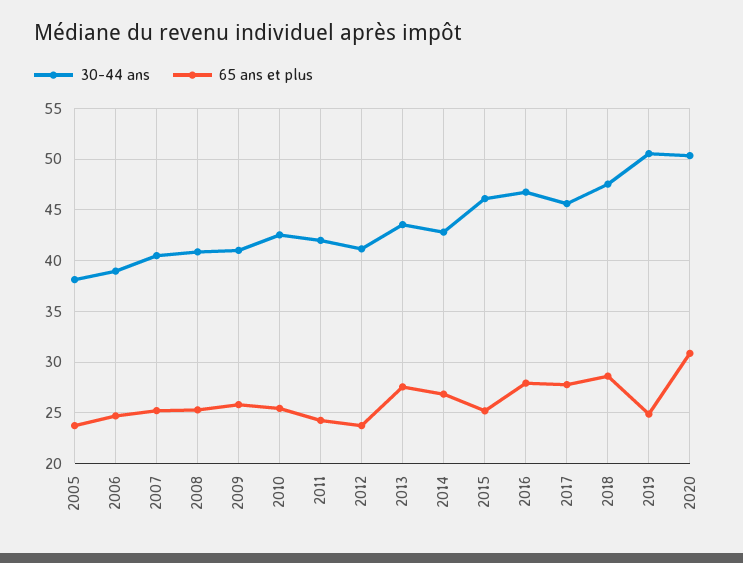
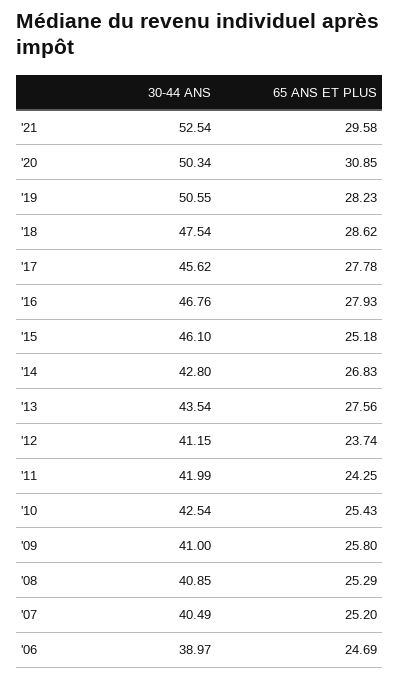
30-44 ans, 2005: 38 -> none
65 ans et plus, 2005: 24 -> none
65 ans et plus, 2019: 25 -> 28.23
30-44 ans, '21: none -> 52.54
65 ans et plus, '21: none -> 29.58

